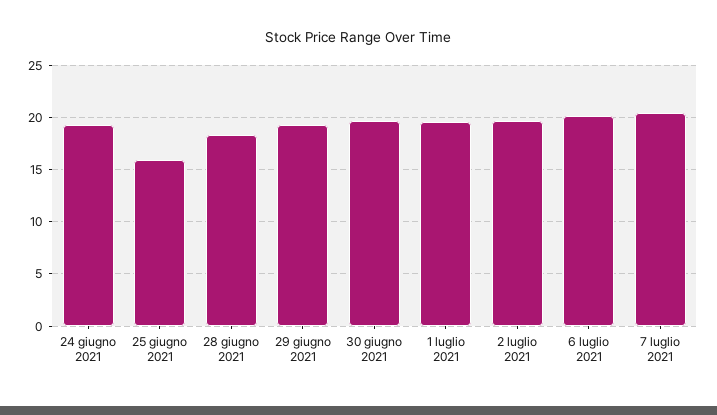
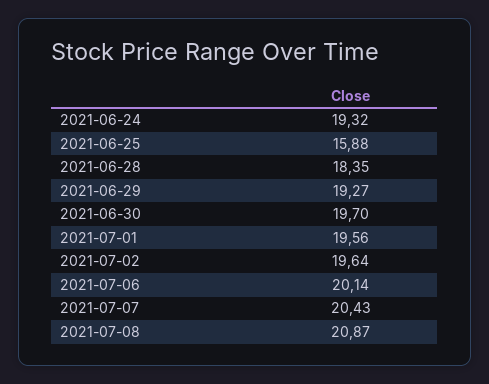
2021-07-08: none -> 20.87

